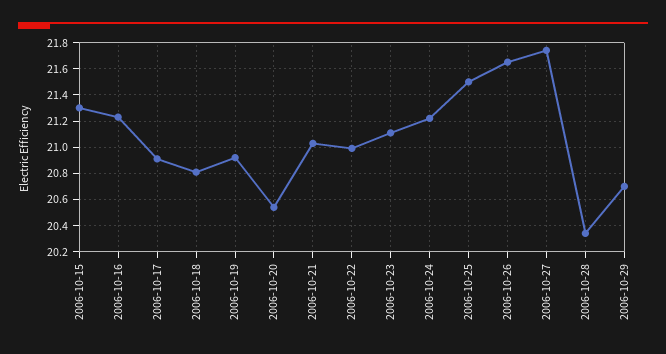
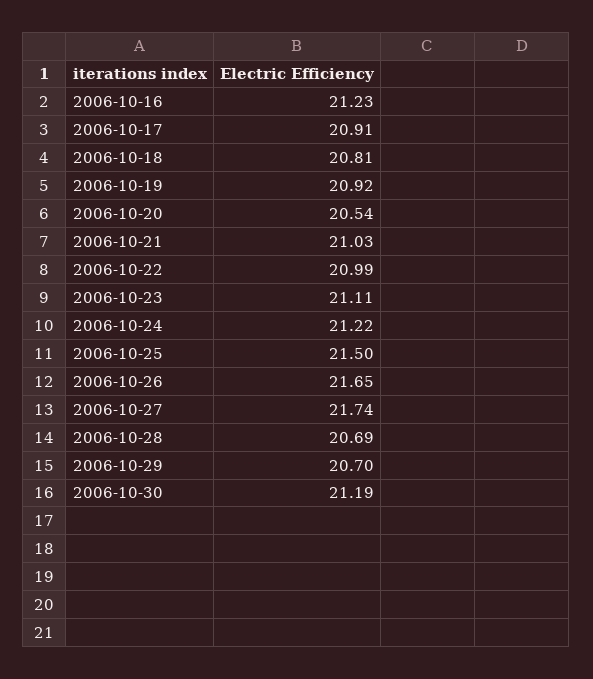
2006-10-15: 21.3 -> none
2006-10-28: 20.35 -> 20.69
2006-10-30: none -> 21.19

